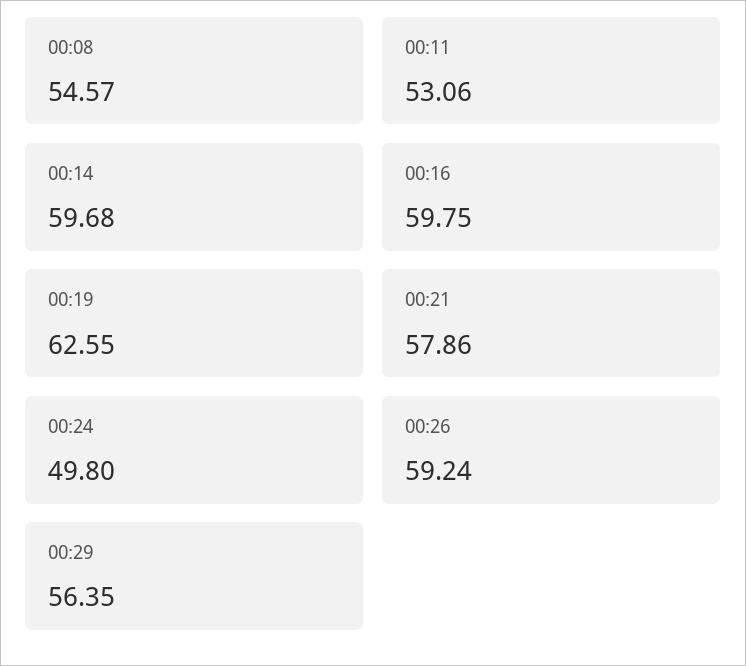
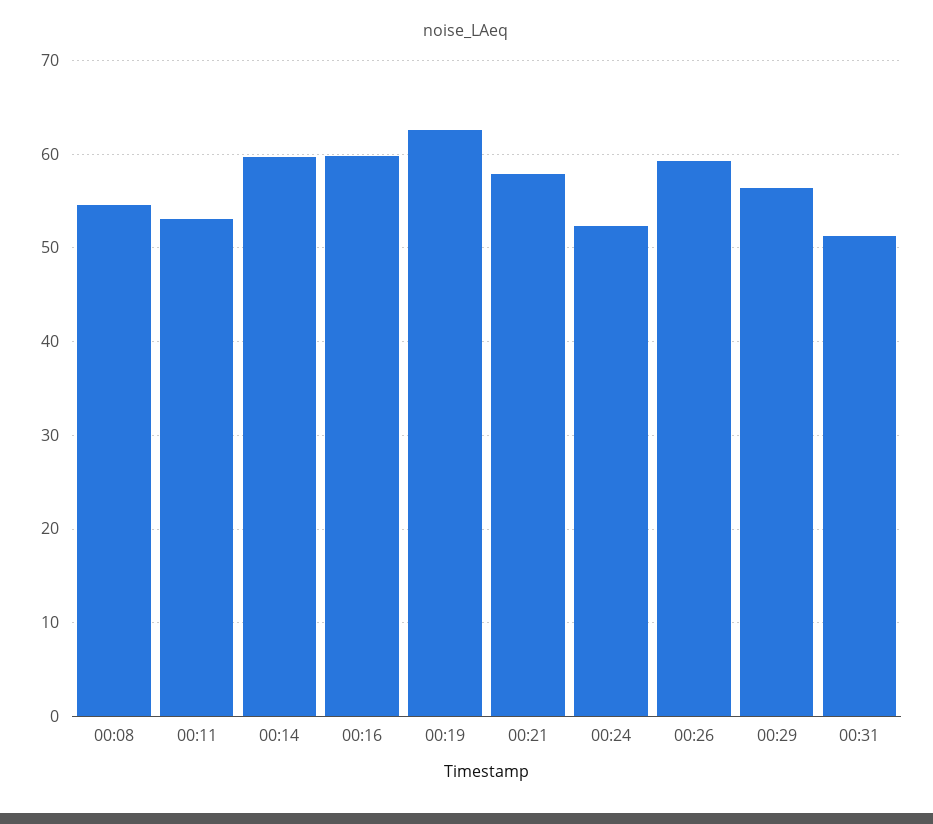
00:24: 49.8 -> 52
00:31: none -> 51

